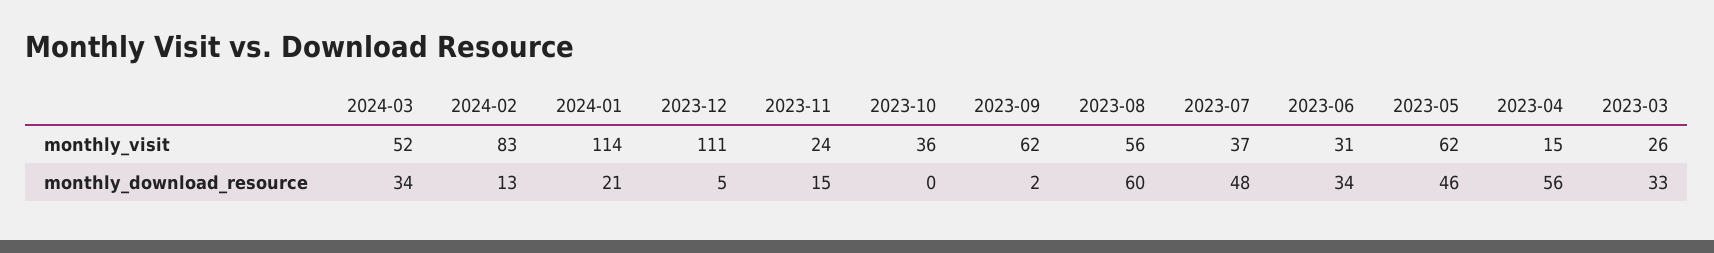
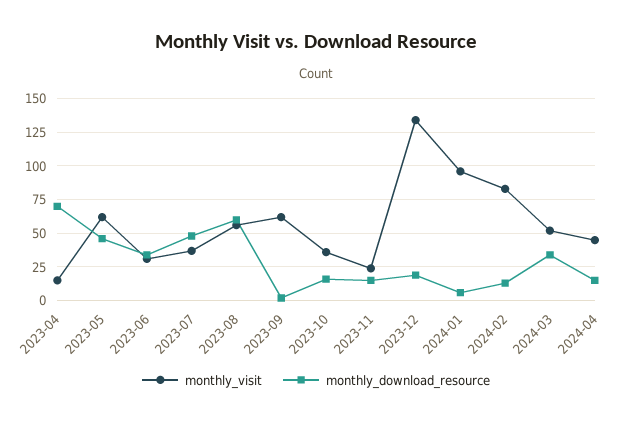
monthly_visit, 2024-01: 114 -> 95
monthly_visit, 2023-12: 111 -> 135
monthly_visit, 2023-03: 26 -> none
monthly_download_resource, 2024-01: 21 -> 5
monthly_download_resource, 2023-12: 5 -> 20
monthly_download_resource, 2023-10: 0 -> 15
monthly_download_resource, 2023-04: 56 -> 70
monthly_download_resource, 2023-03: 33 -> none
monthly_visit, 2024-04: none -> 45
monthly_download_resource, 2024-04: none -> 15

